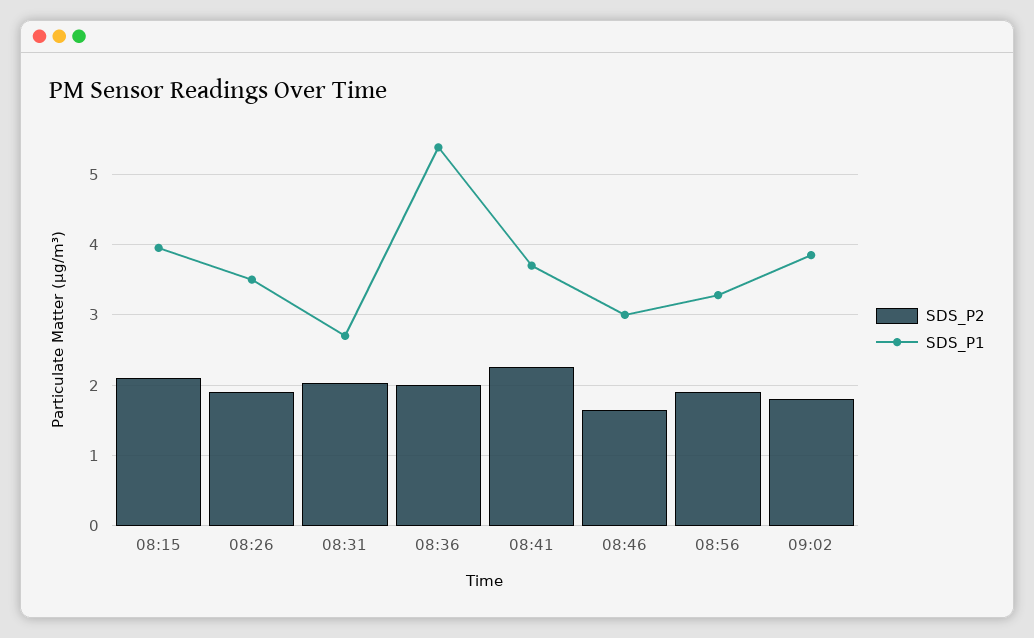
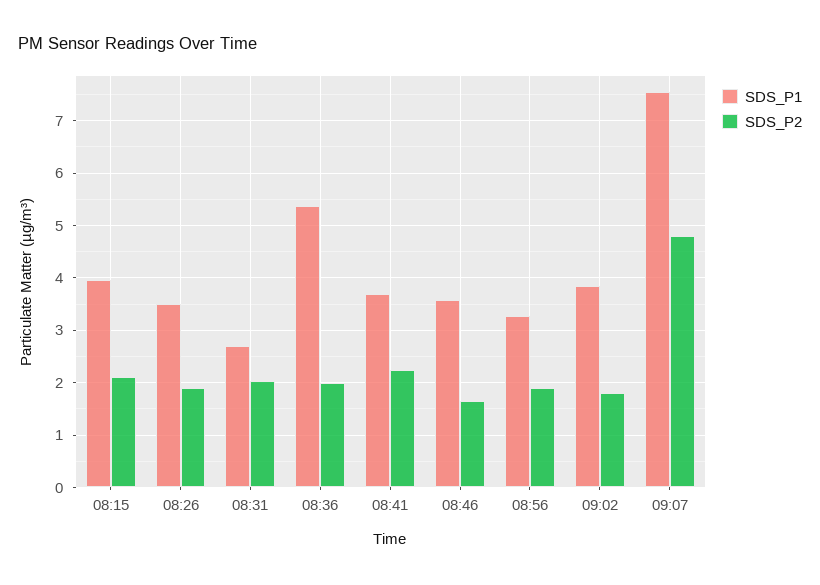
SDS_P1, 08:46: 3 -> 3.6
SDS_P1, 09:07: none -> 7.6
SDS_P2, 09:07: none -> 4.8

